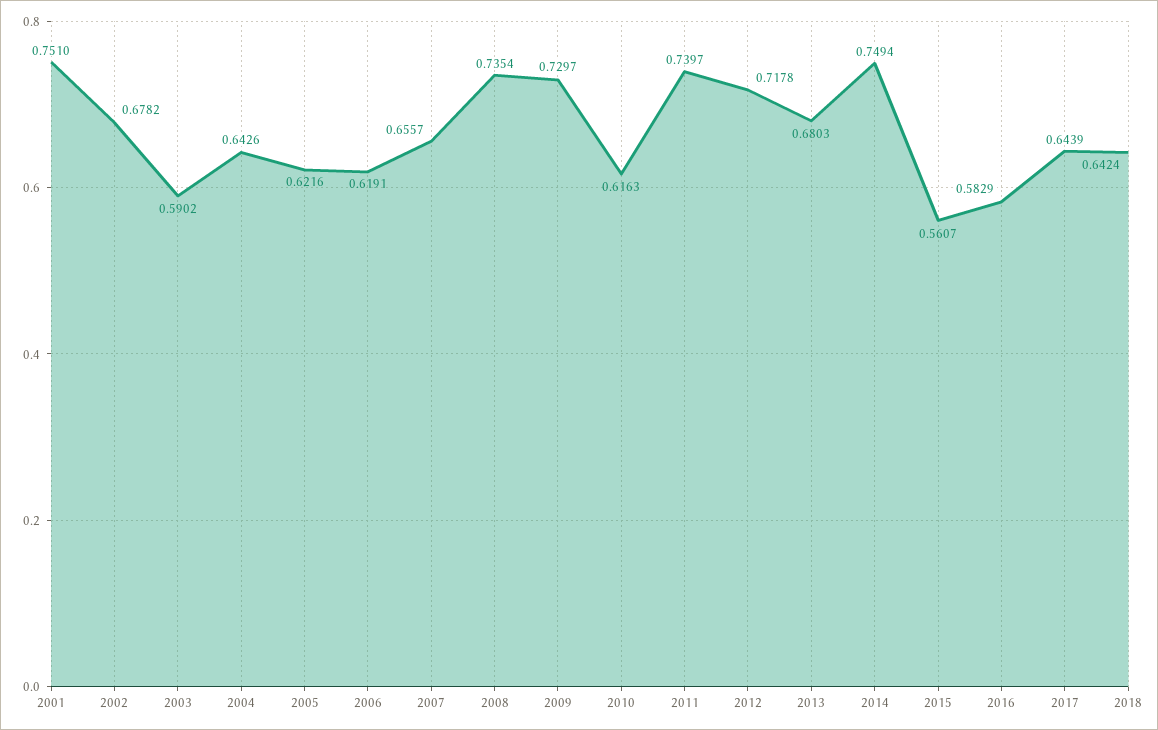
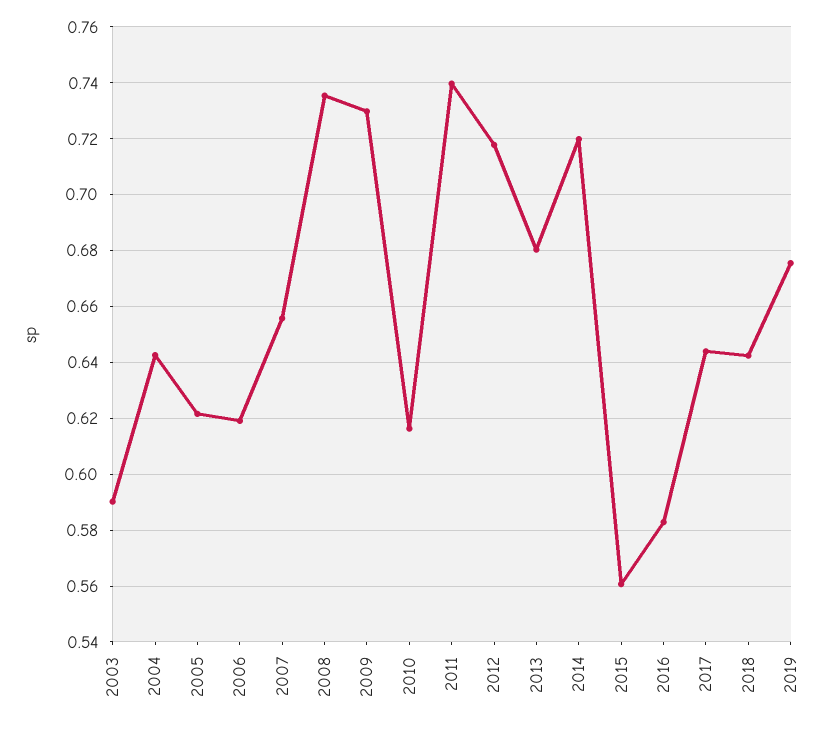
2001: 0.751 -> none
2002: 0.6782 -> none
2014: 0.7494 -> 0.72
2019: none -> 0.675

